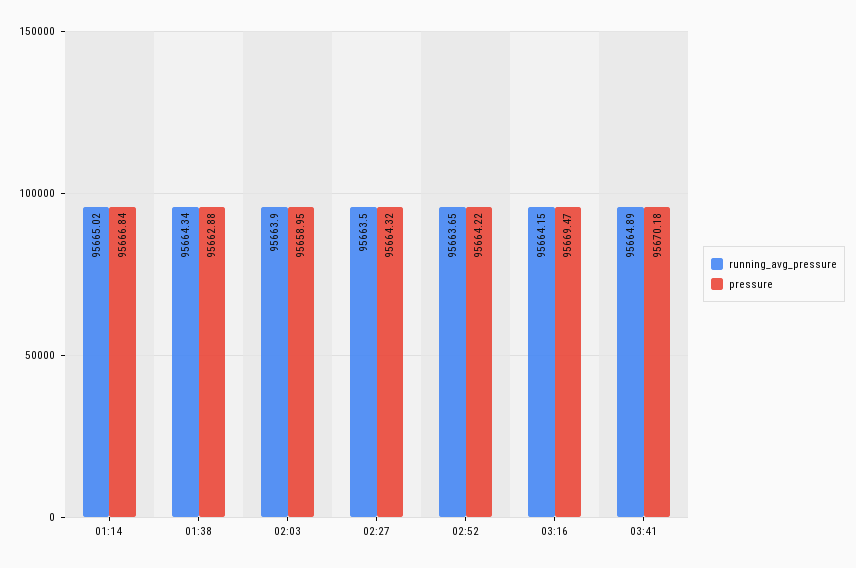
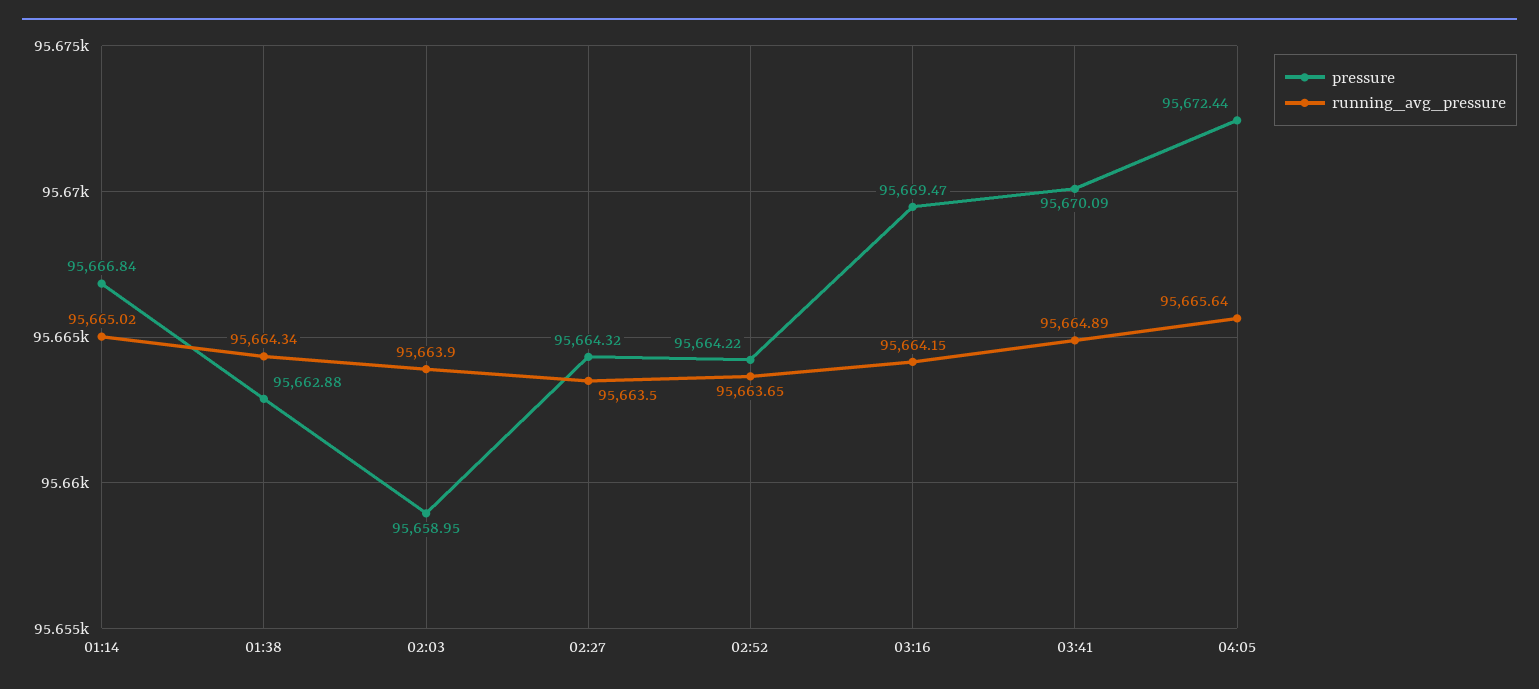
pressure, 03:41: 95670.18 -> 95670.09
pressure, 04:05: none -> 95672.44
running_avg_pressure, 04:05: none -> 95665.64

